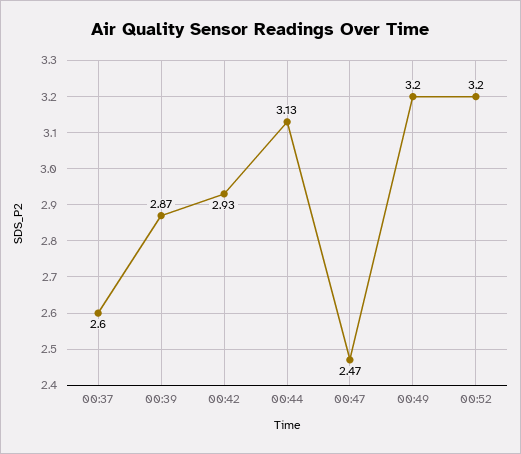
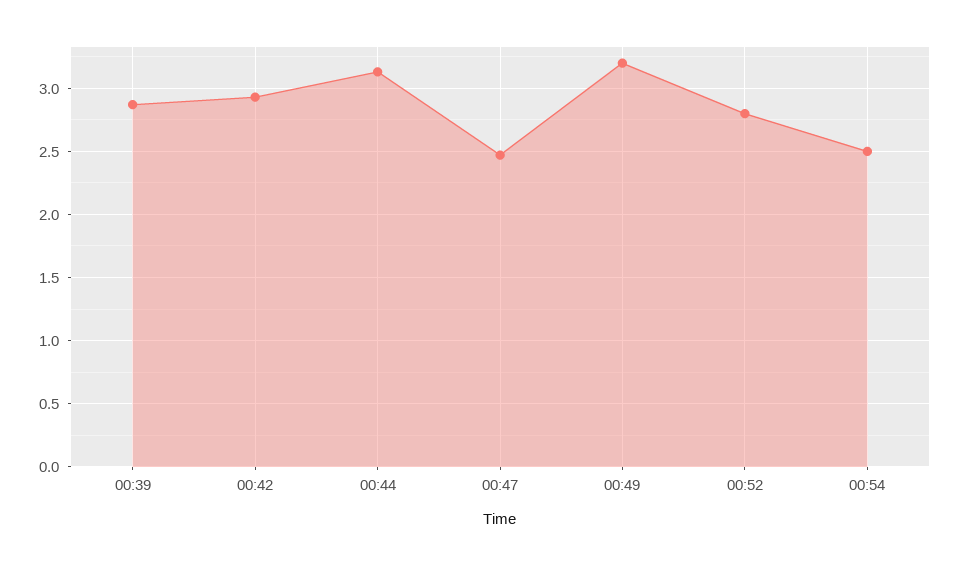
00:37: 2.6 -> none
00:52: 3.2 -> 2.8
00:54: none -> 2.5

